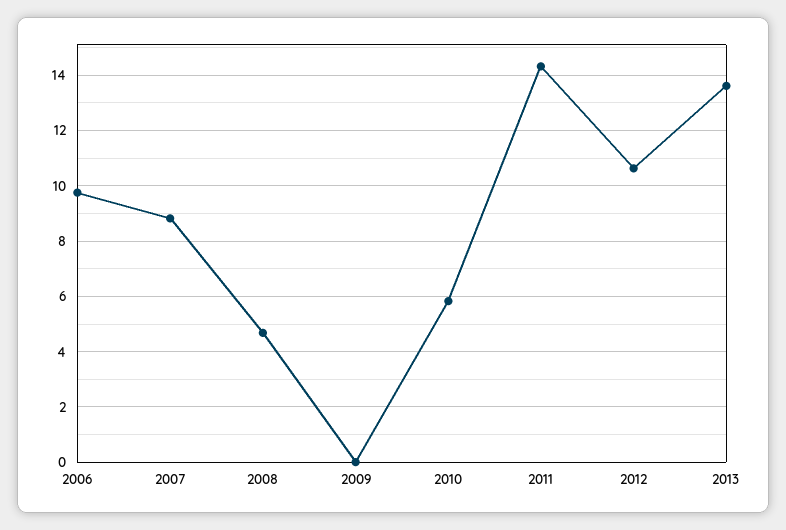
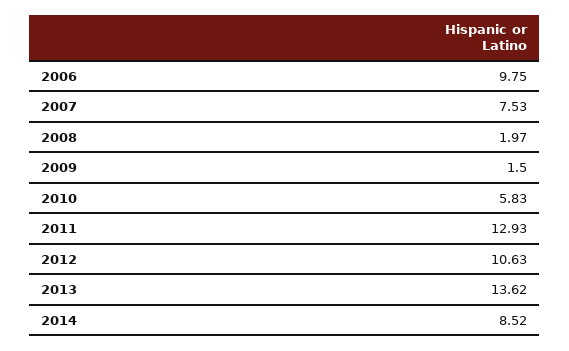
2007: 8.75 -> 7.53
2008: 4.75 -> 1.97
2009: 0 -> 1.5
2011: 14.25 -> 12.93
2014: none -> 8.52

